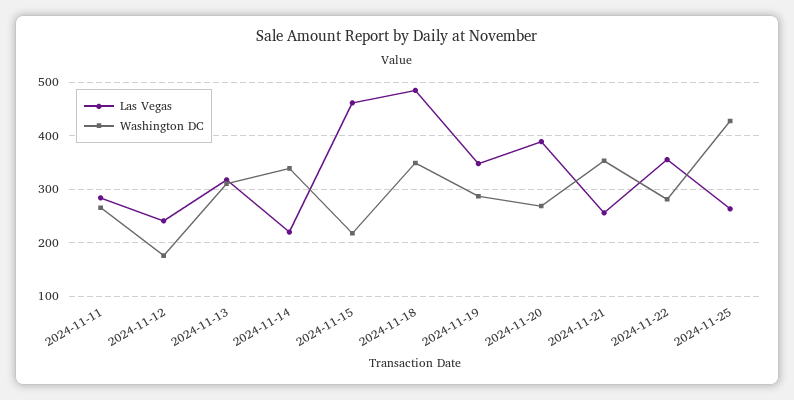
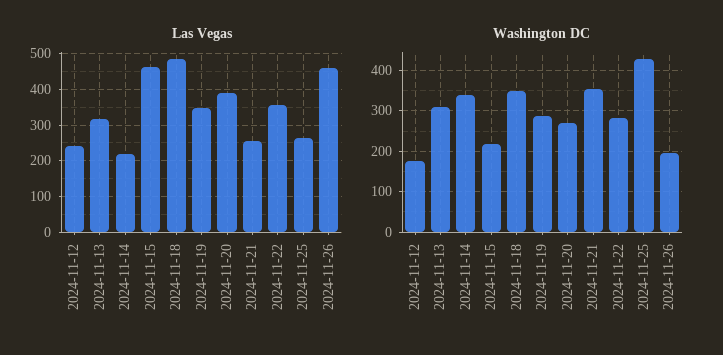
Las Vegas, 2024-11-11: 280 -> none
Washington DC, 2024-11-11: 260 -> none
Las Vegas, 2024-11-26: none -> 460
Washington DC, 2024-11-26: none -> 200

